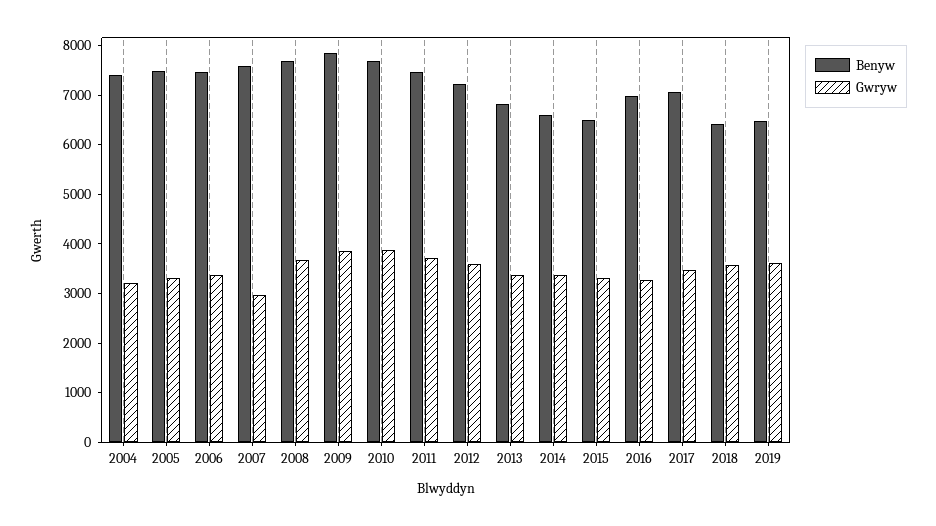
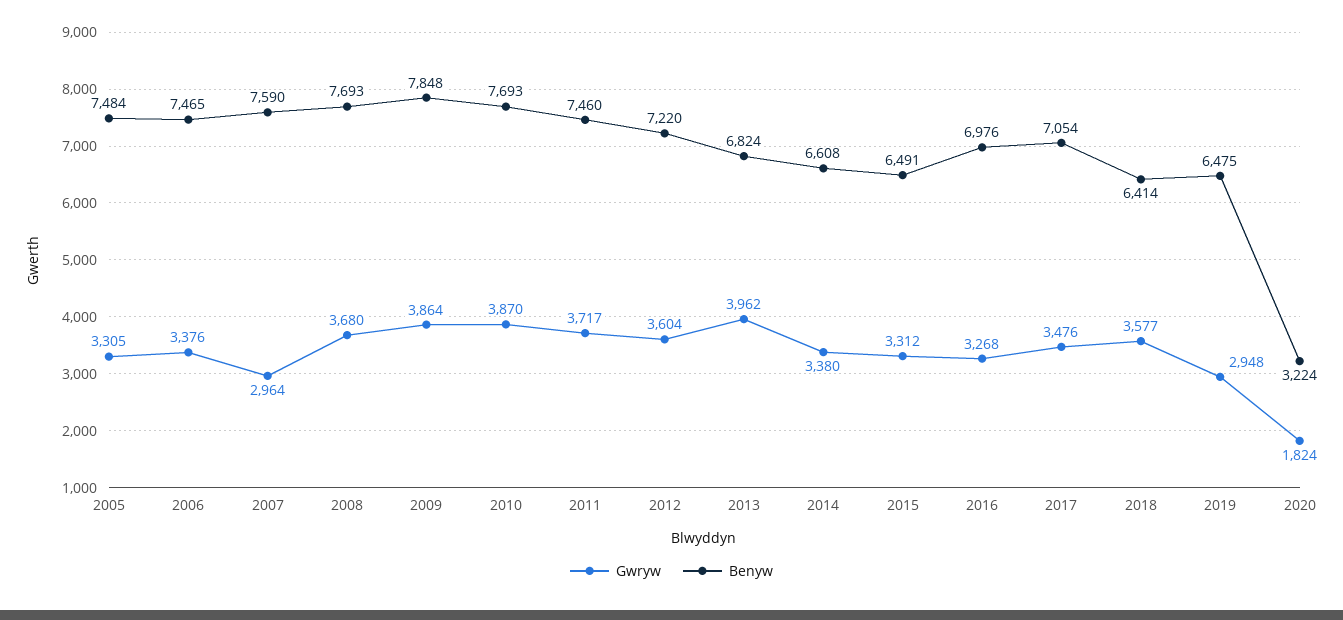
Benyw, 2004: 7400 -> none
Gwryw, 2004: 3200 -> none
Gwryw, 2013: 3400 -> 3962
Gwryw, 2019: 3600 -> 2948
Gwryw, 2020: none -> 1824
Benyw, 2020: none -> 3224

